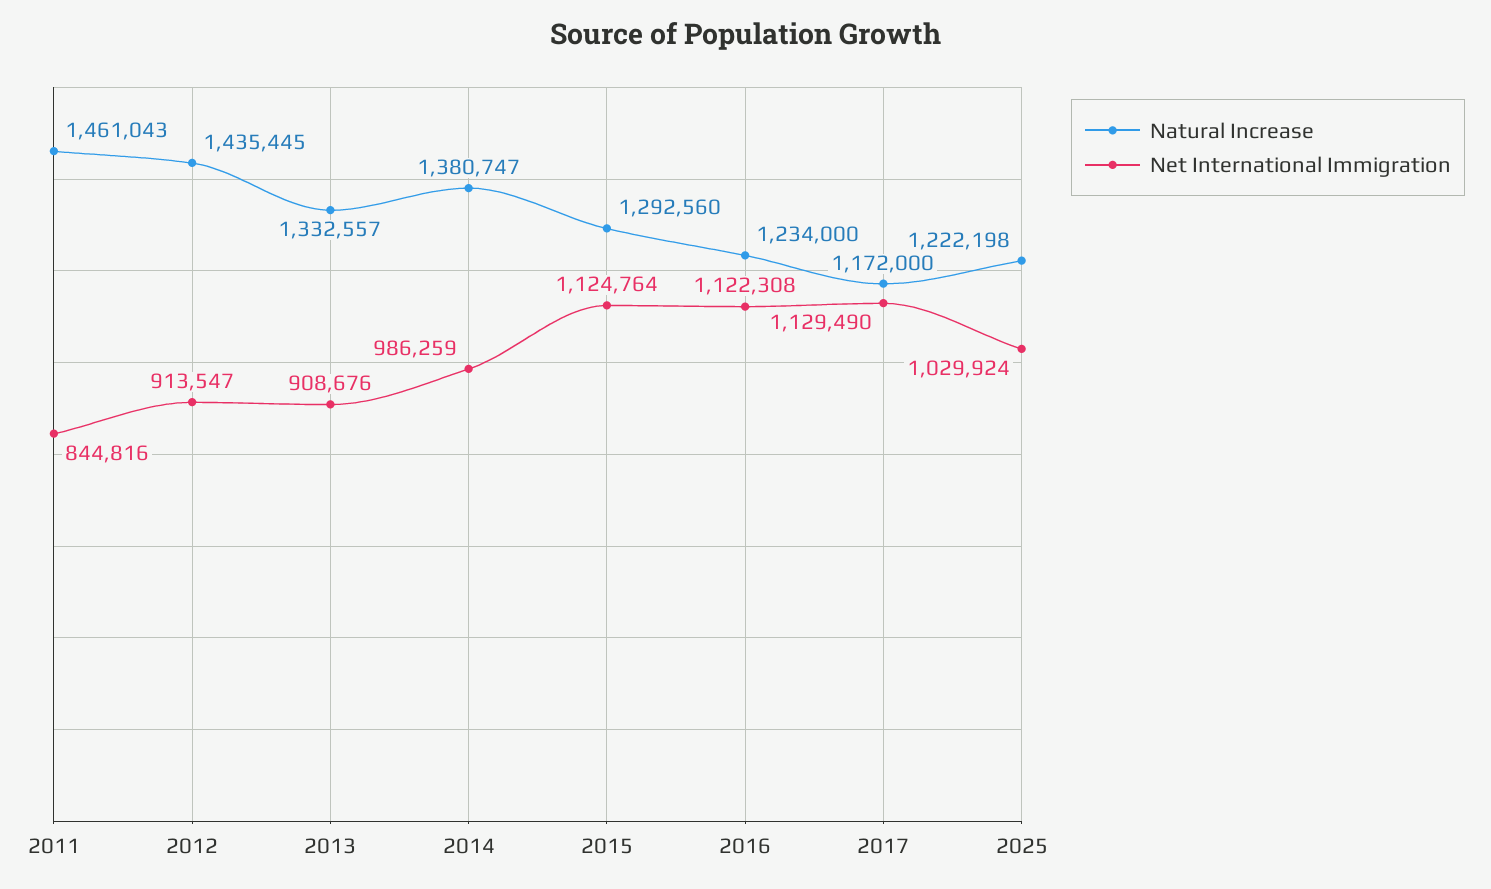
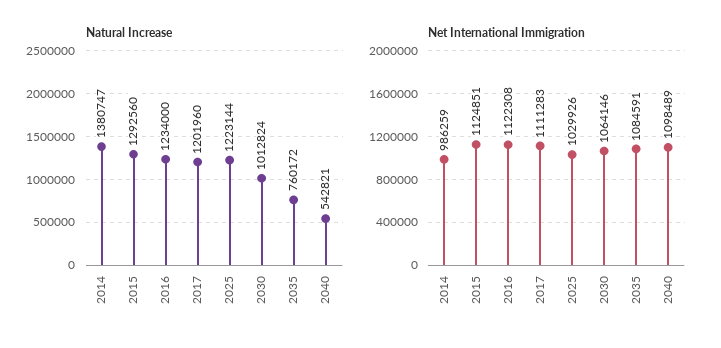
Natural Increase, 2011: 1461043 -> none
Net International Immigration, 2011: 844816 -> none
Natural Increase, 2012: 1435445 -> none
Net International Immigration, 2012: 913547 -> none
Natural Increase, 2013: 1332557 -> none
Net International Immigration, 2013: 908676 -> none
Net International Immigration, 2015: 1124764 -> 1124851
Natural Increase, 2017: 1172000 -> 1201960
Net International Immigration, 2017: 1129490 -> 1111283
Natural Increase, 2025: 1222198 -> 1223144
Net International Immigration, 2025: 1029924 -> 1029926
Natural Increase, 2030: none -> 1012824
Natural Increase, 2035: none -> 760172
Natural Increase, 2040: none -> 542821
Net International Immigration, 2030: none -> 1064146
Net International Immigration, 2035: none -> 1084591
Net International Immigration, 2040: none -> 1098489

